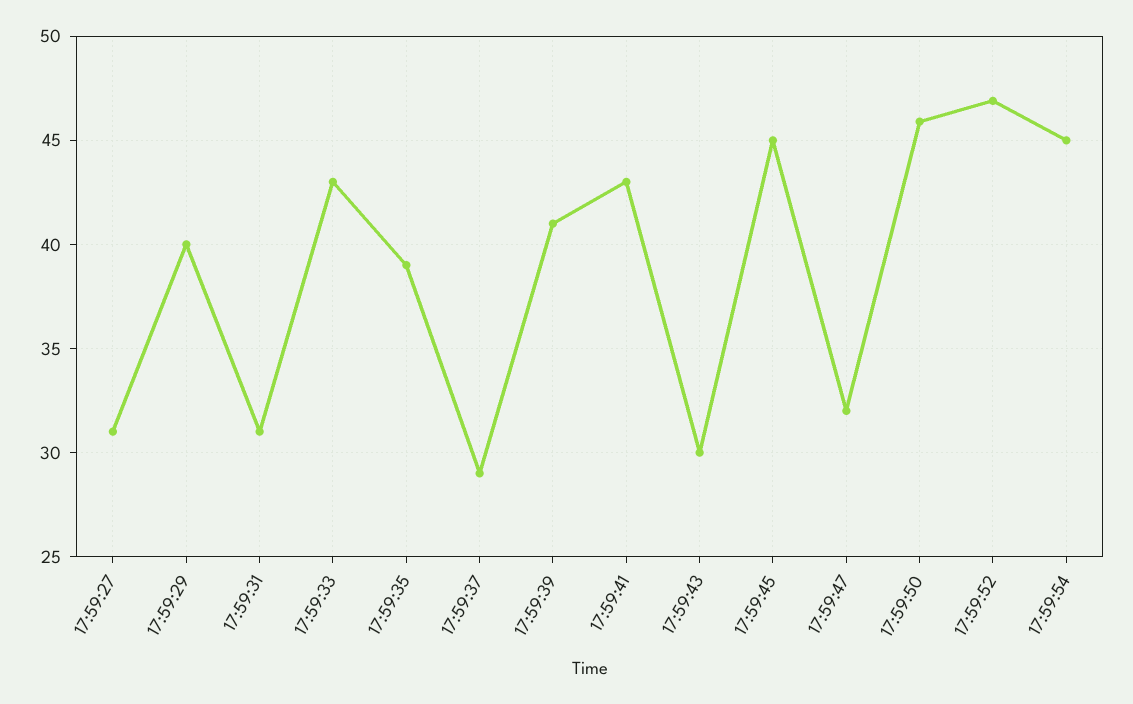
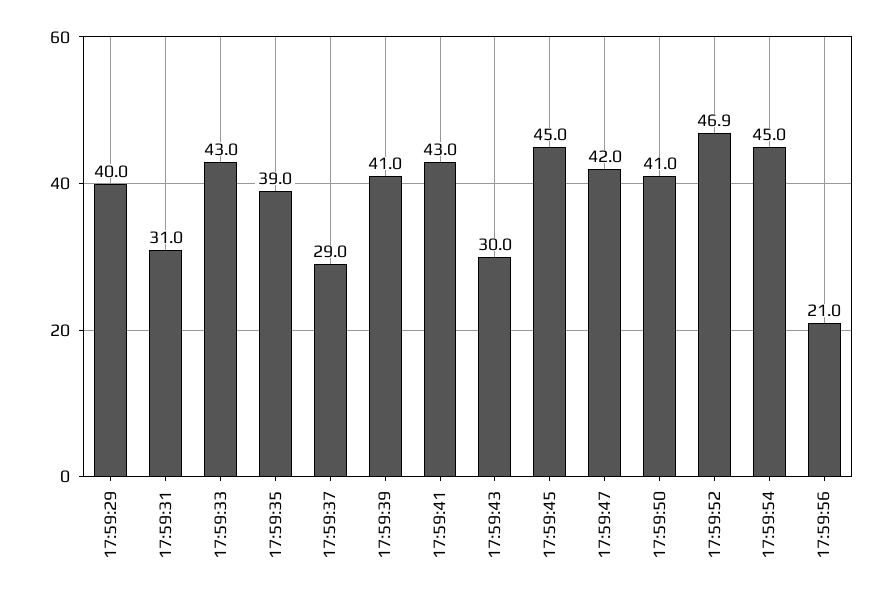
17:59:27: 31 -> none
17:59:47: 32 -> 42
17:59:50: 46 -> 41
17:59:56: none -> 21

